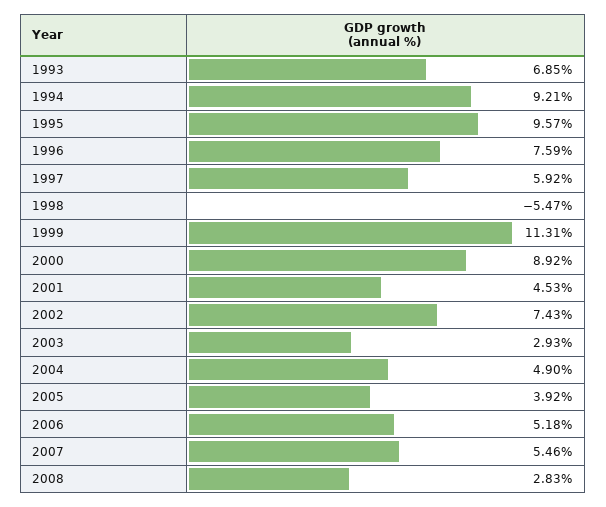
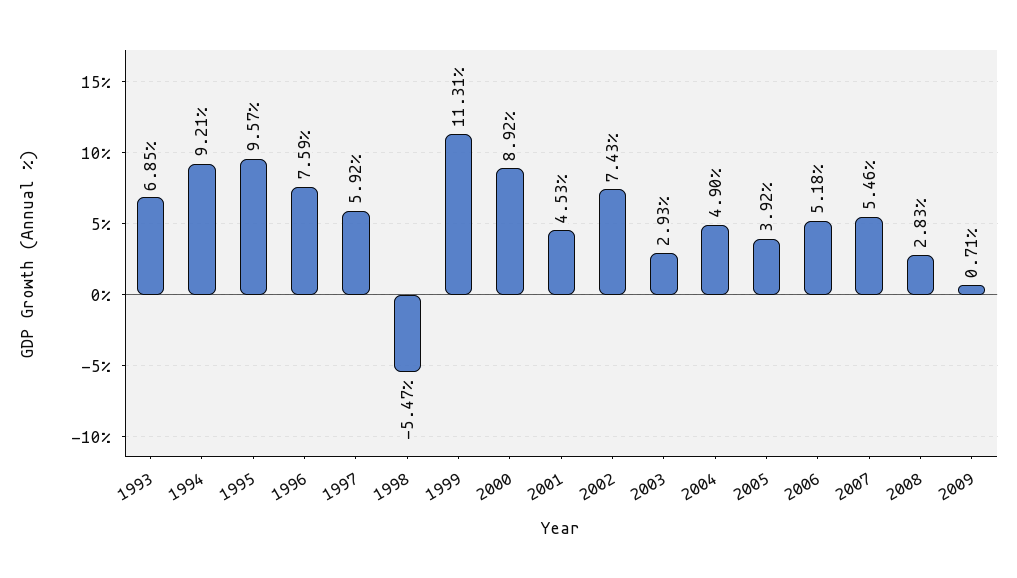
2009: none -> 0.71

